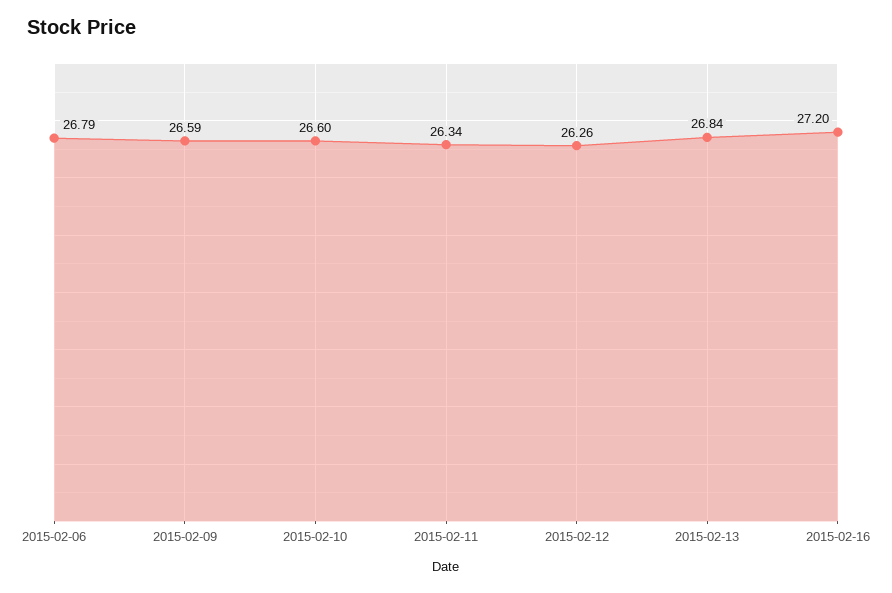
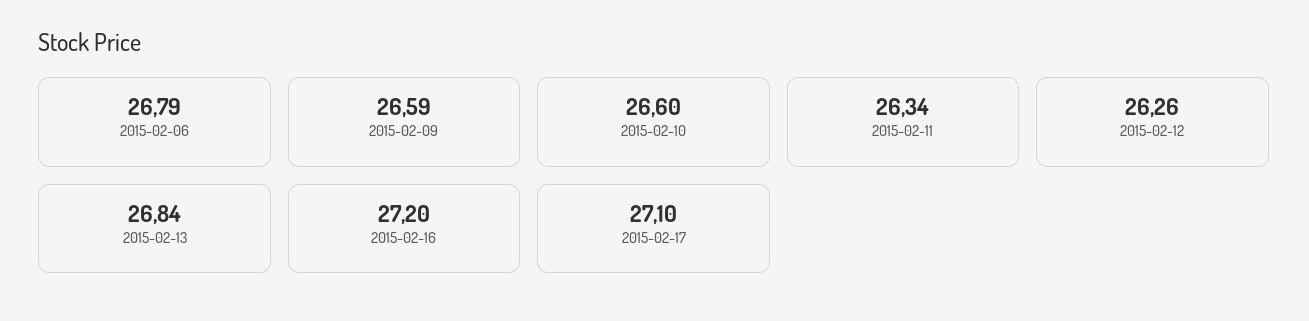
2015-02-17: none -> 27.1

